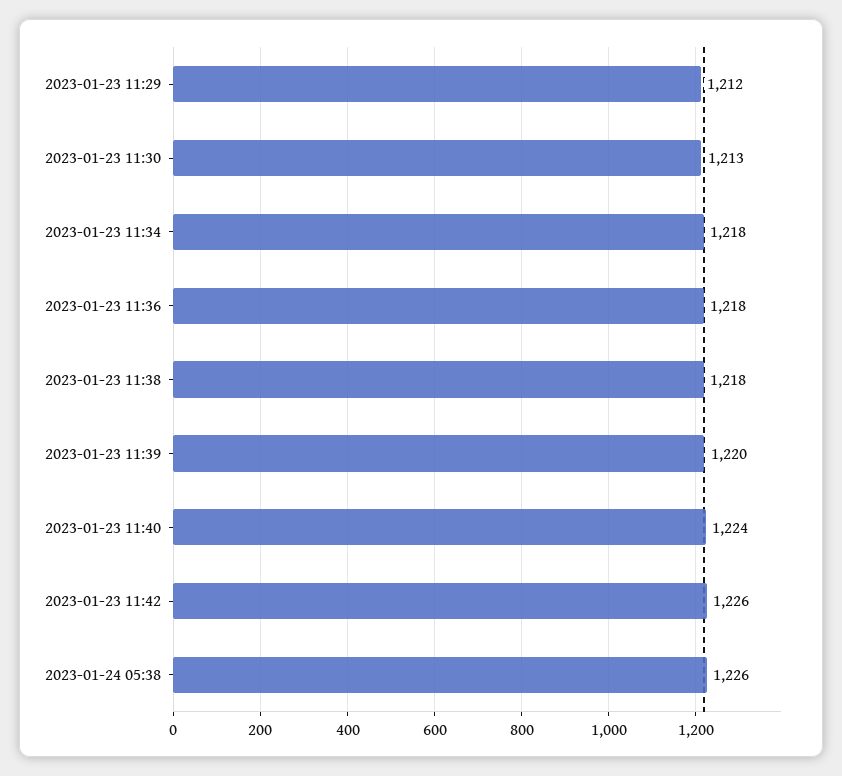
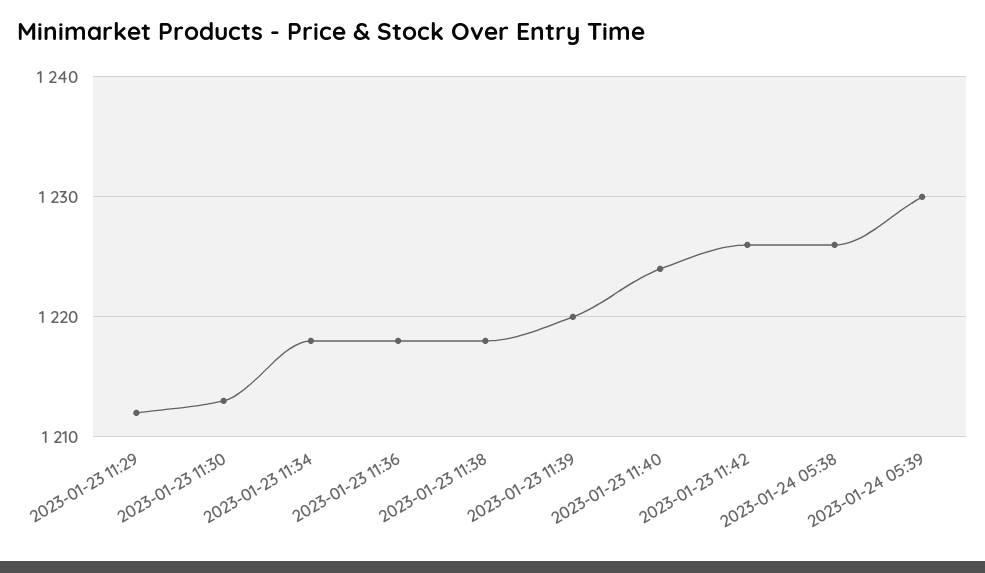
2023-01-24 05:39: none -> 1230

